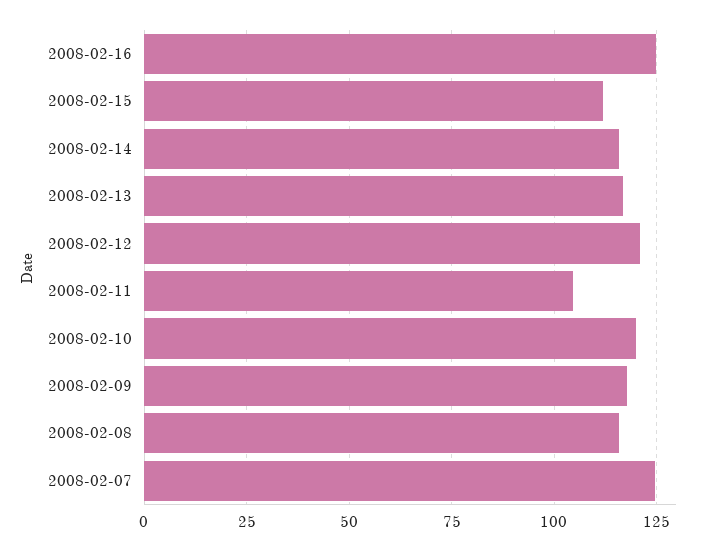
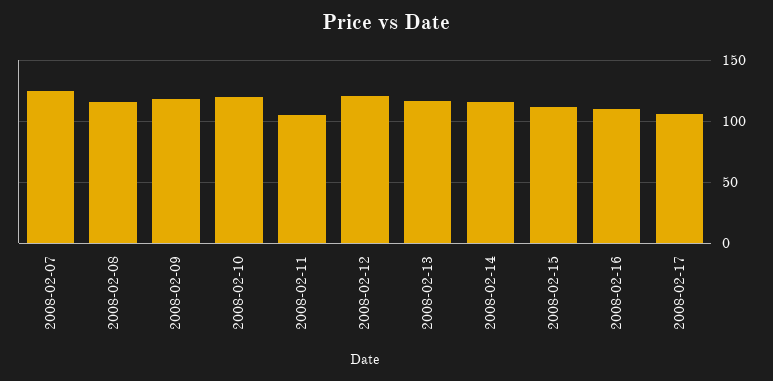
2008-02-16: 125 -> 110
2008-02-17: none -> 105

